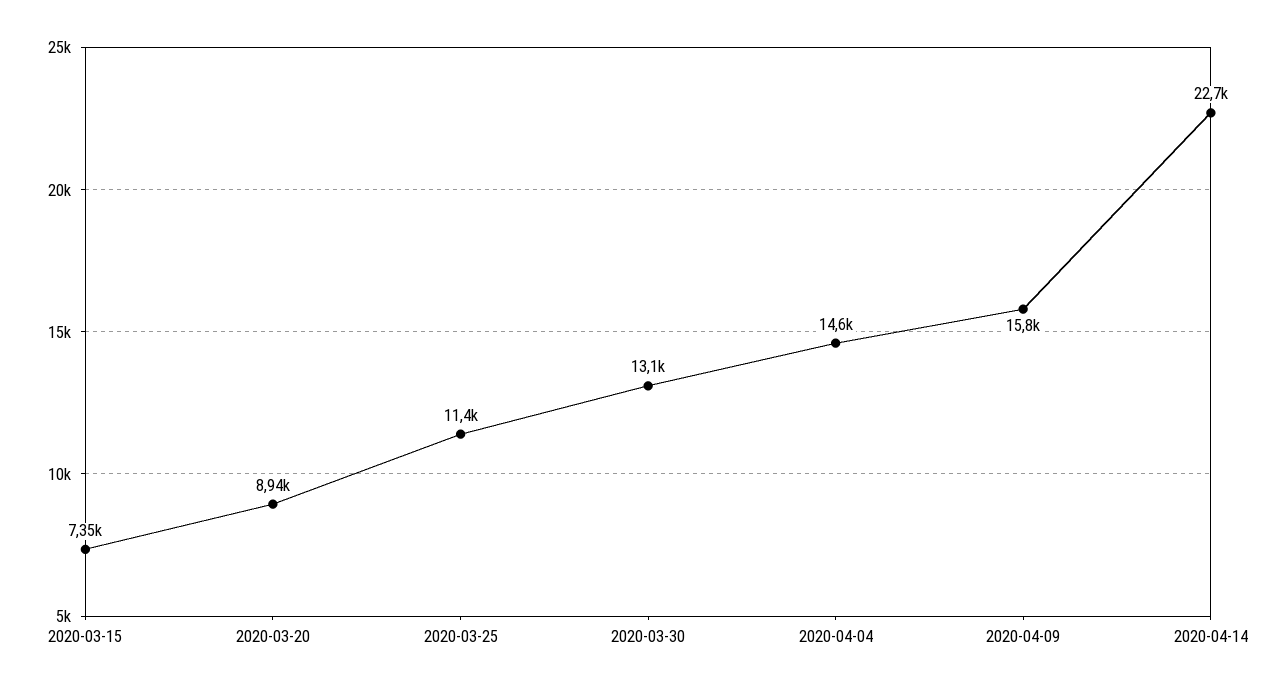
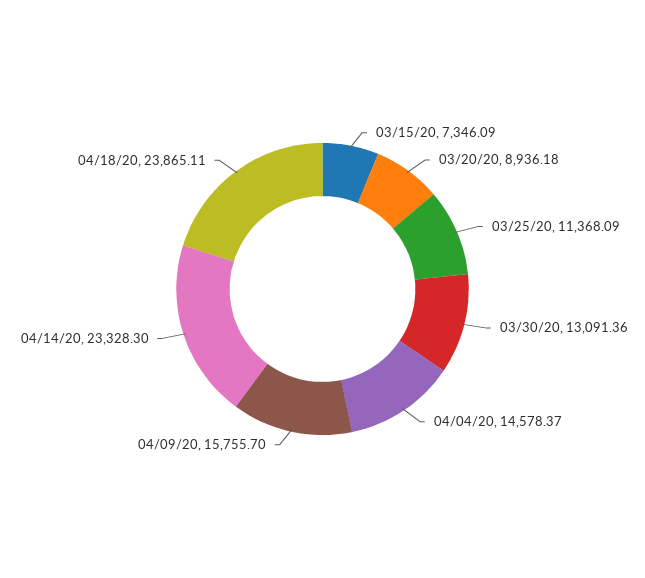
2020-04-14: 22700 -> 23328.3
04/18/20: none -> 23865.11

